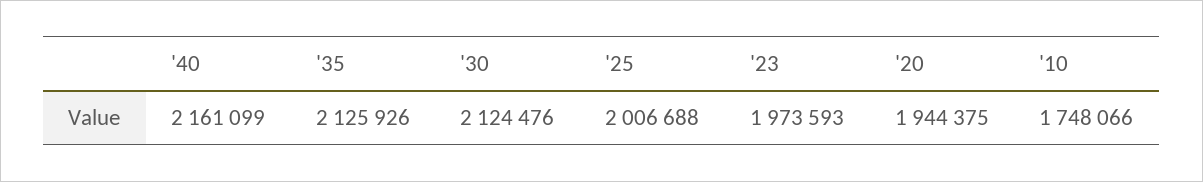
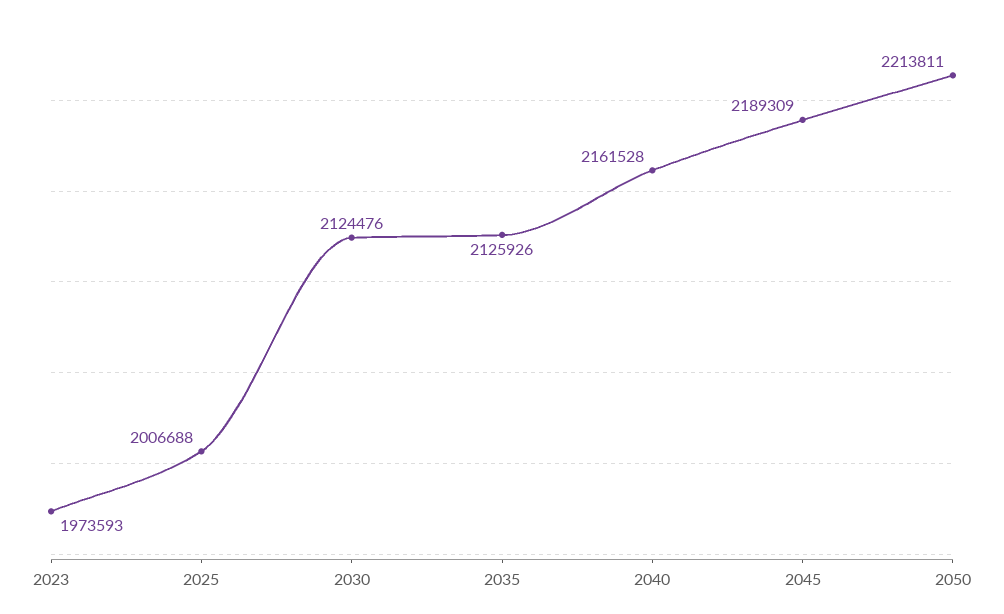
'40: 2161099 -> 2161528
'20: 1944375 -> none
'10: 1748066 -> none
2045: none -> 2189309
2050: none -> 2213811

